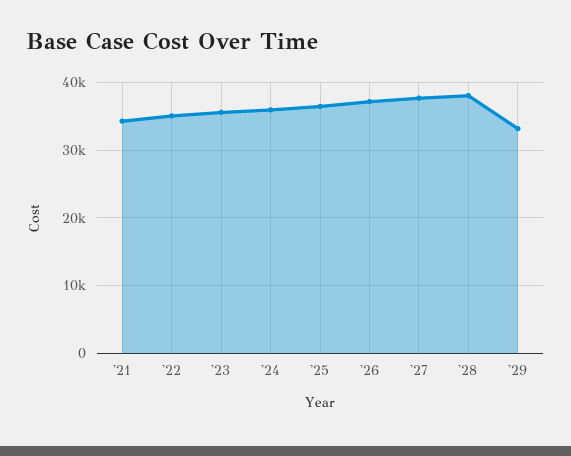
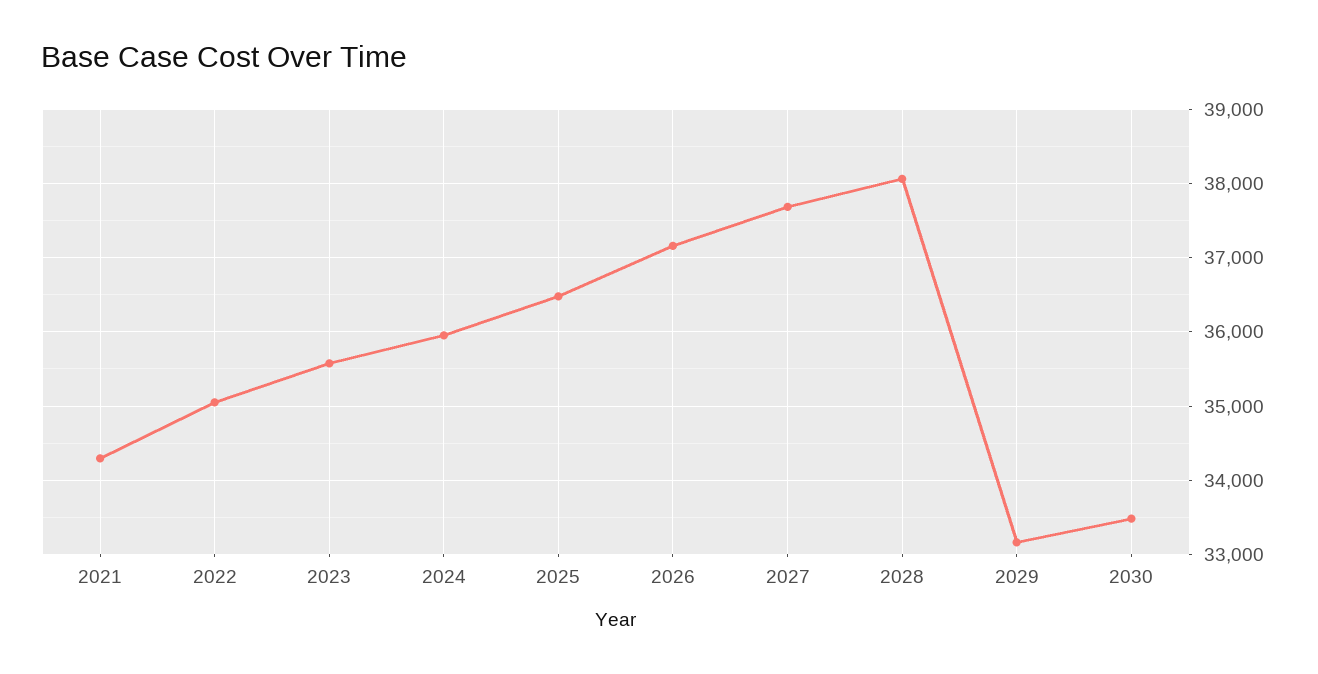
2030: none -> 33500

